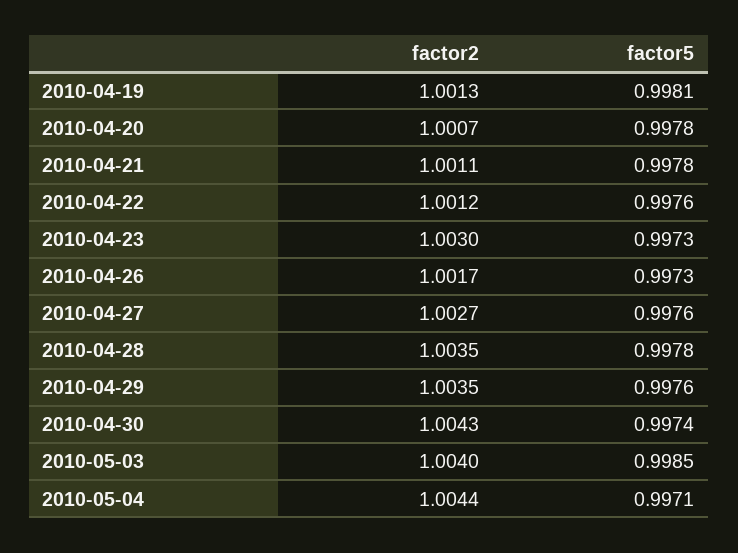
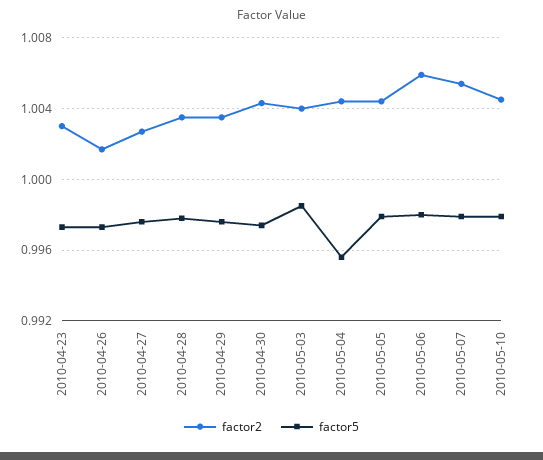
factor2, 2010-04-19: 1.0013 -> none
factor5, 2010-04-19: 0.9981 -> none
factor2, 2010-04-20: 1.0007 -> none
factor5, 2010-04-20: 0.9978 -> none
factor2, 2010-04-21: 1.0011 -> none
factor5, 2010-04-21: 0.9978 -> none
factor2, 2010-04-22: 1.0012 -> none
factor5, 2010-04-22: 0.9976 -> none
factor5, 2010-05-04: 0.9971 -> 0.9955
factor2, 2010-05-05: none -> 1.0045
factor5, 2010-05-05: none -> 0.998
factor2, 2010-05-06: none -> 1.006
factor5, 2010-05-06: none -> 0.998
factor2, 2010-05-07: none -> 1.0055
factor5, 2010-05-07: none -> 0.998
factor2, 2010-05-10: none -> 1.0045
factor5, 2010-05-10: none -> 0.998

